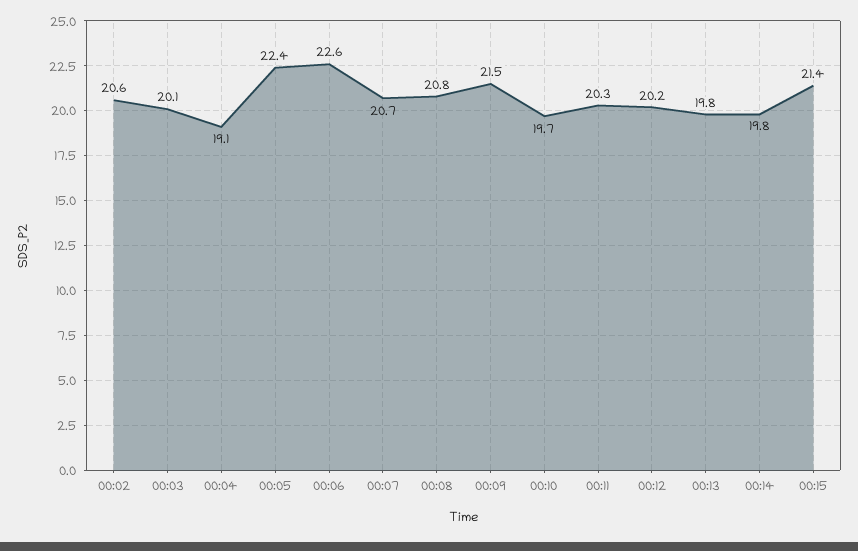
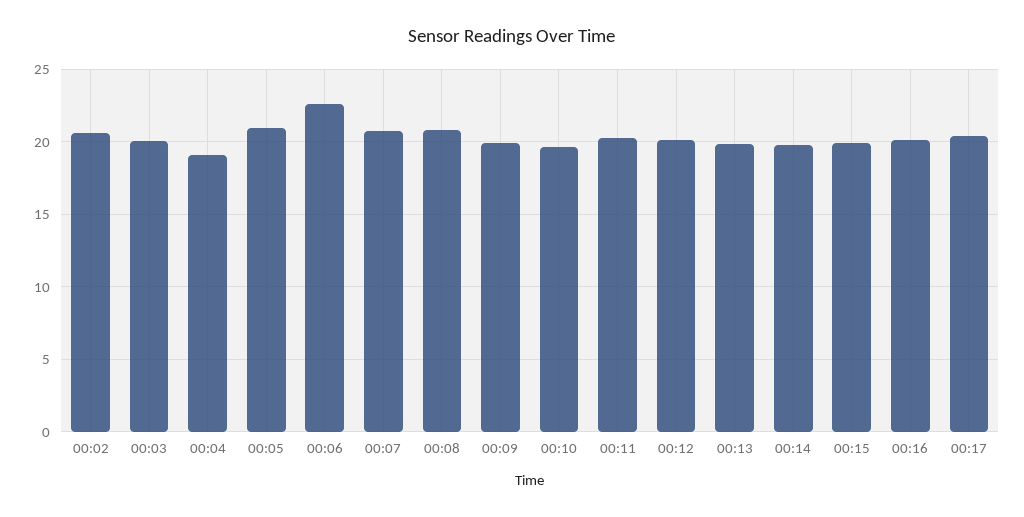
00:05: 22.4 -> 21
00:09: 21.5 -> 20
00:15: 21.4 -> 20
00:16: none -> 20
00:17: none -> 20.5

